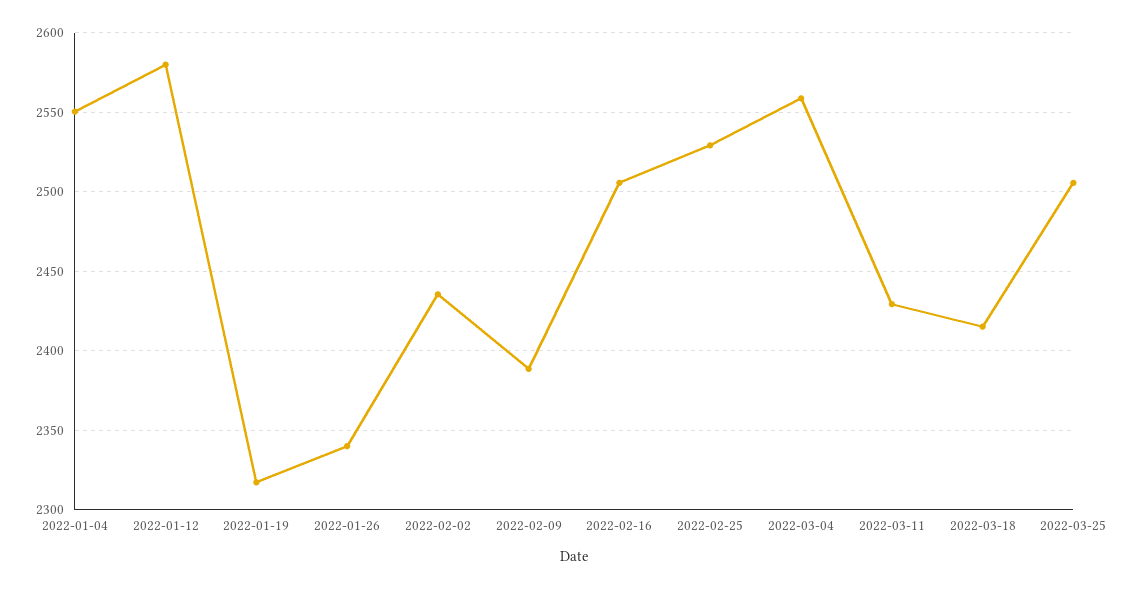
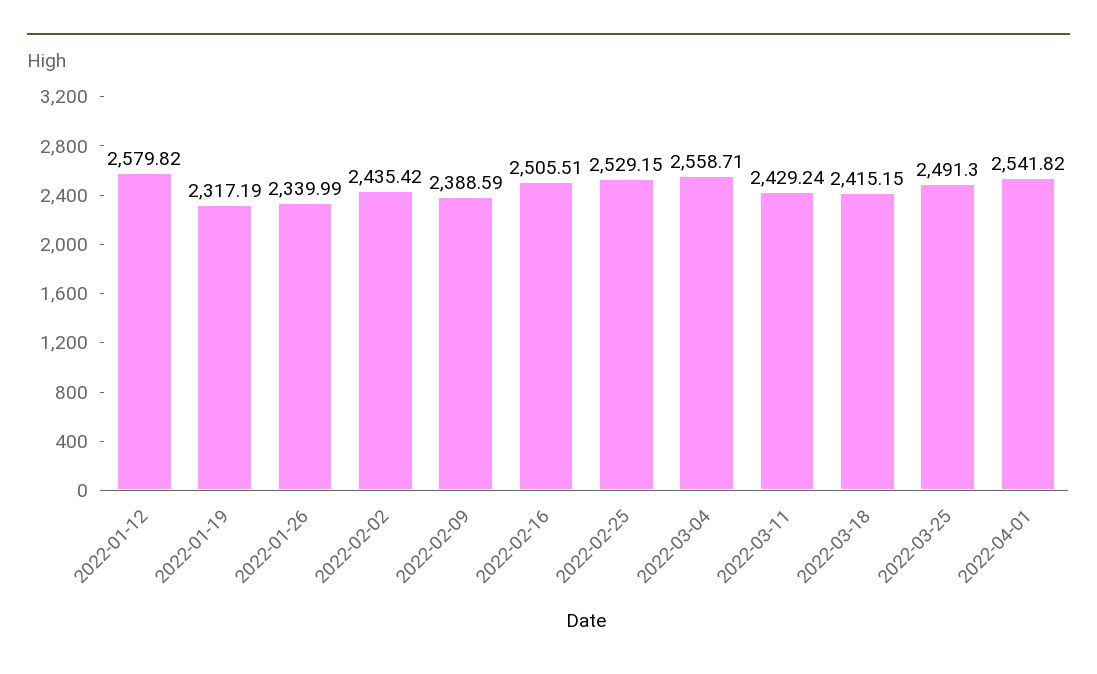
2022-01-04: 2550 -> none
2022-03-25: 2505 -> 2491.3
2022-04-01: none -> 2541.82

